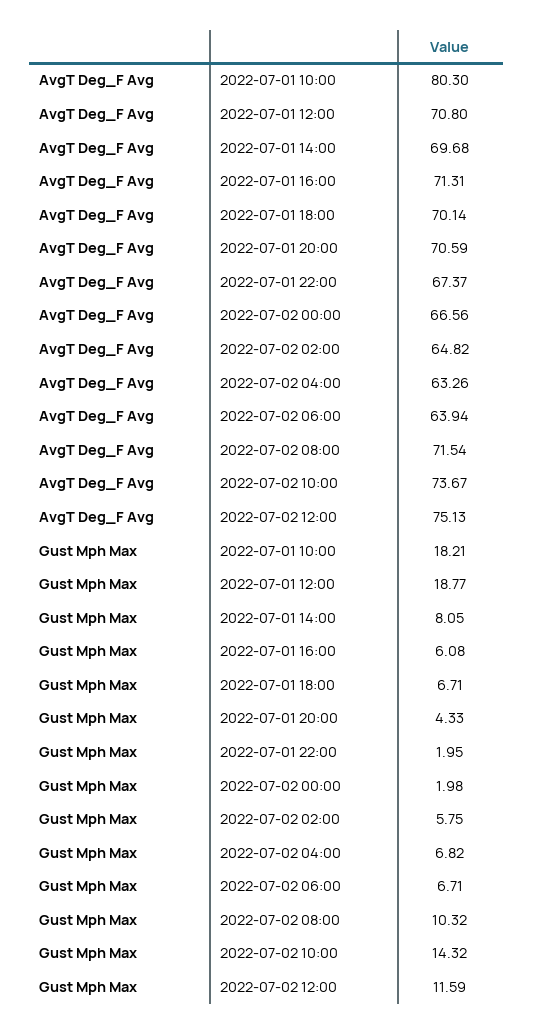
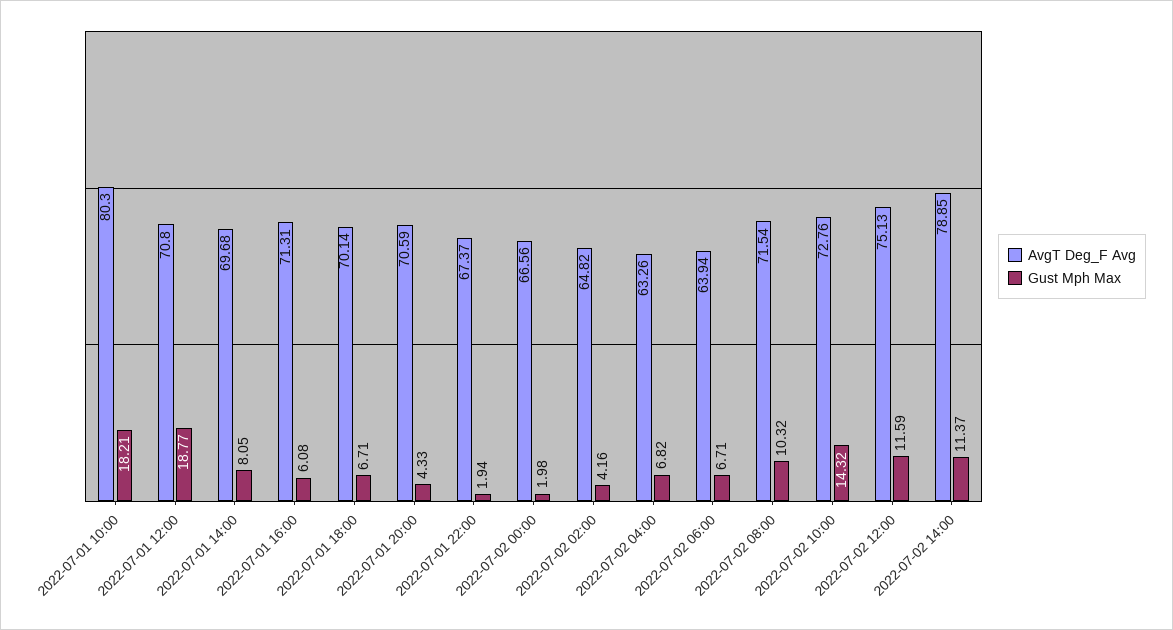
AvgT Deg_F Avg, 2022-07-02 10:00: 73.67 -> 72.76
Gust Mph Max, 2022-07-01 22:00: 1.95 -> 1.94
Gust Mph Max, 2022-07-02 02:00: 5.75 -> 4.16
AvgT Deg_F Avg, 2022-07-02 14:00: none -> 78.85
Gust Mph Max, 2022-07-02 14:00: none -> 11.37

